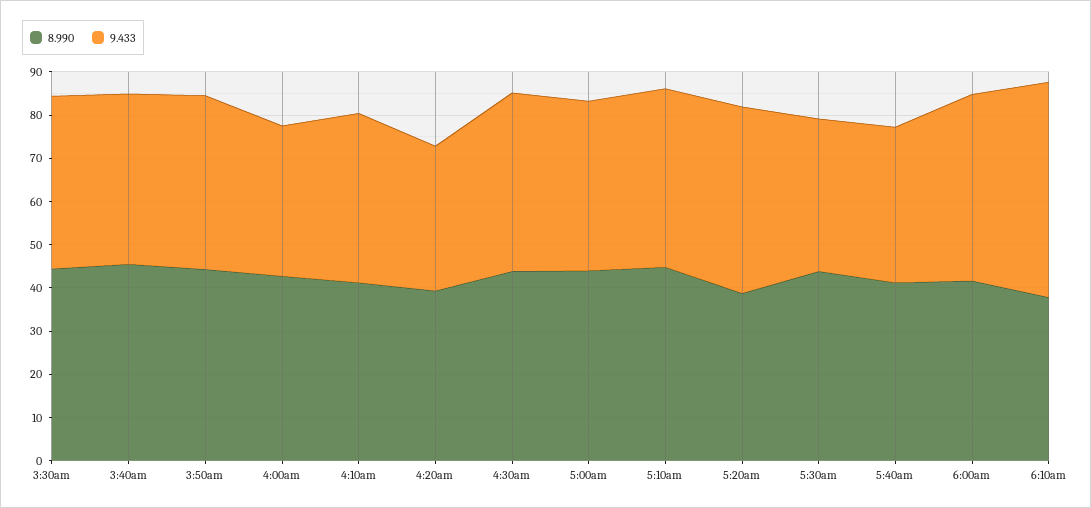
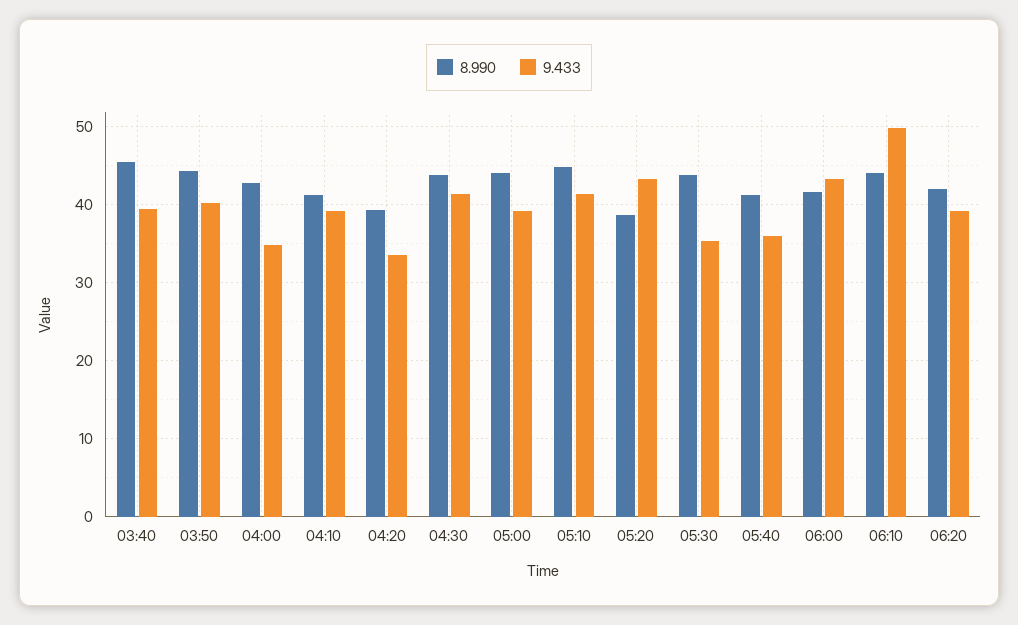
8.990, 3:30am: 44 -> none
9.433, 3:30am: 40 -> none
8.990, 6:10am: 38 -> 44
8.990, 06:20: none -> 42
9.433, 06:20: none -> 39

